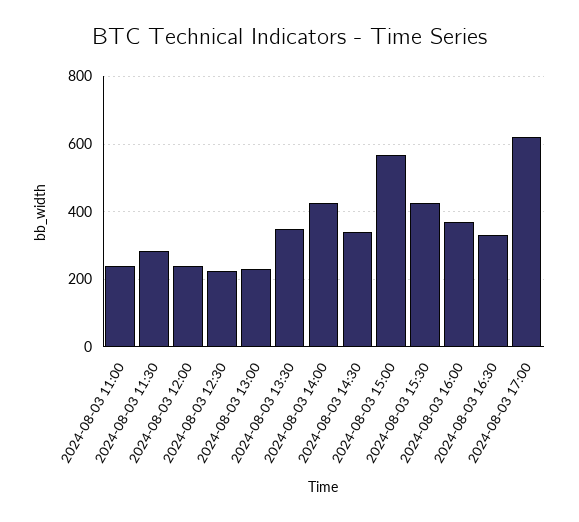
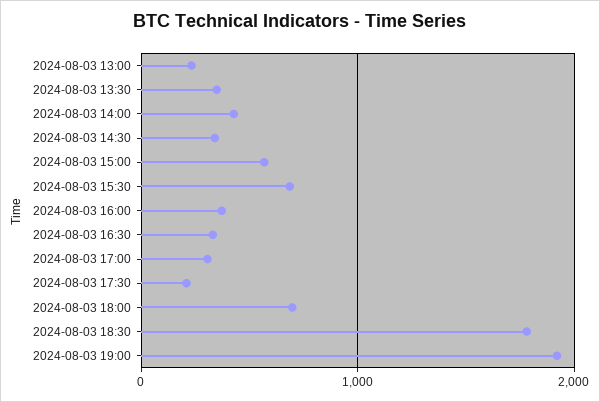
2024-08-03 11:00: 240 -> none
2024-08-03 11:30: 280 -> none
2024-08-03 12:00: 240 -> none
2024-08-03 12:30: 220 -> none
2024-08-03 15:30: 420 -> 700
2024-08-03 17:00: 620 -> 300
2024-08-03 17:30: none -> 200
2024-08-03 18:00: none -> 700
2024-08-03 18:30: none -> 1800
2024-08-03 19:00: none -> 1900

